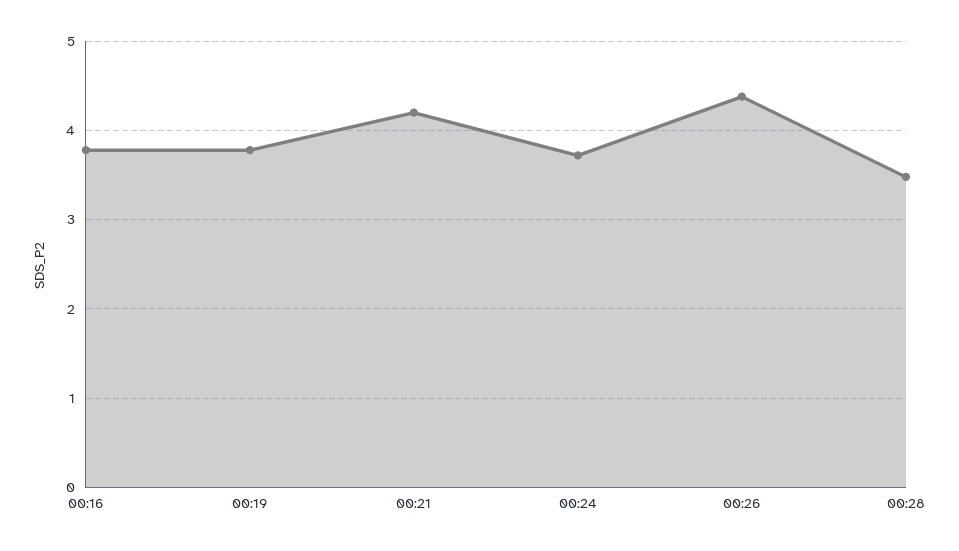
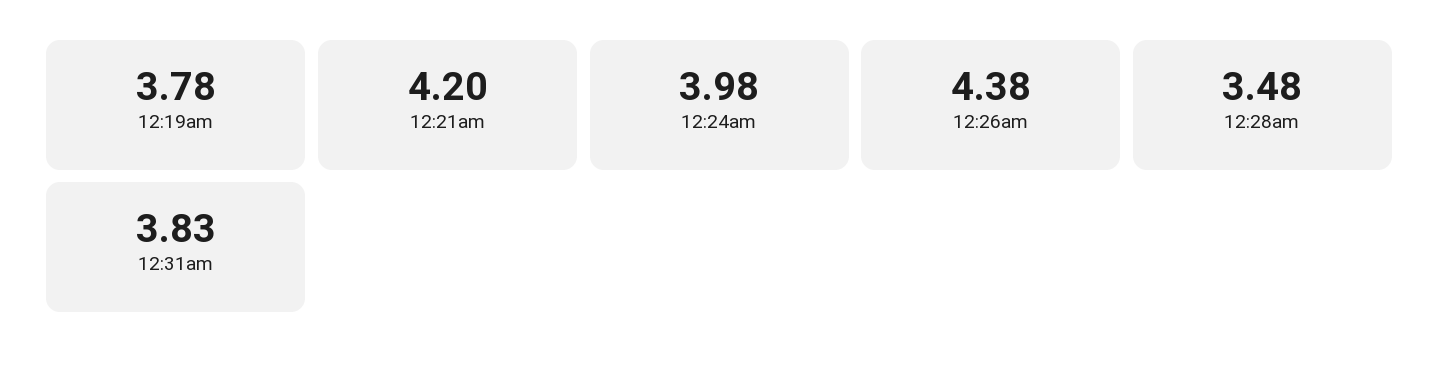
00:16: 3.8 -> none
00:24: 3.7 -> 3.98
12:31am: none -> 3.83

